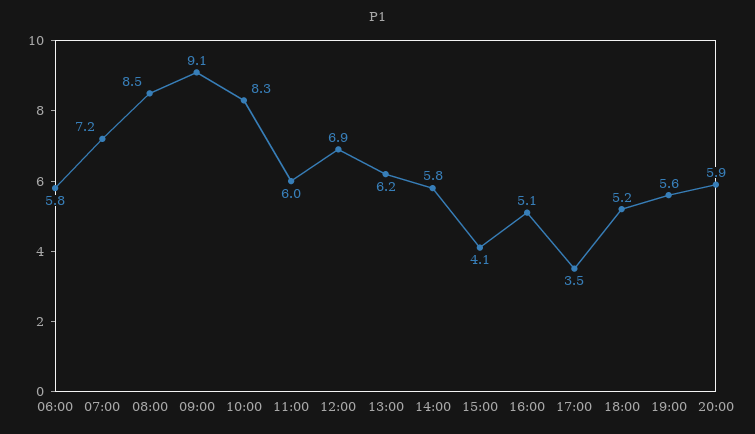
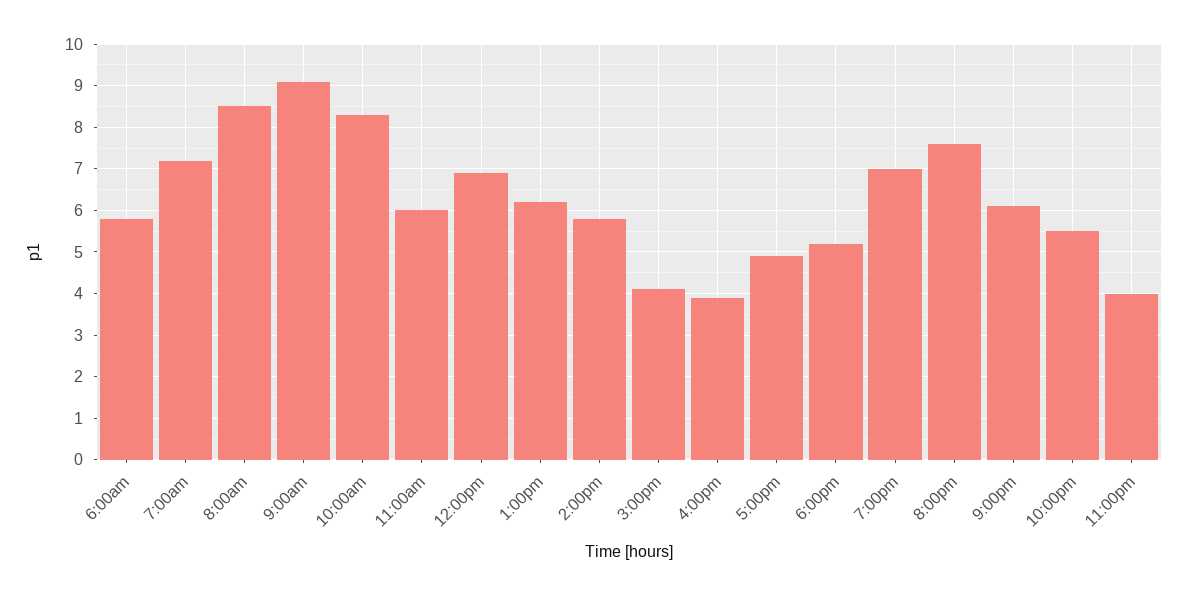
16:00: 5.1 -> 4
17:00: 3.5 -> 5
19:00: 5.6 -> 7
20:00: 5.9 -> 7.5
9:00pm: none -> 6
10:00pm: none -> 5.5
11:00pm: none -> 4

